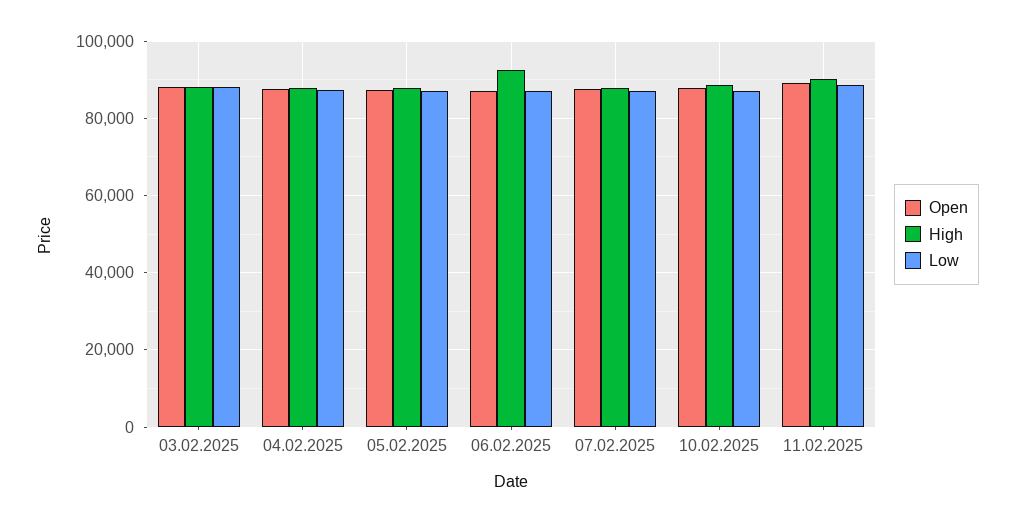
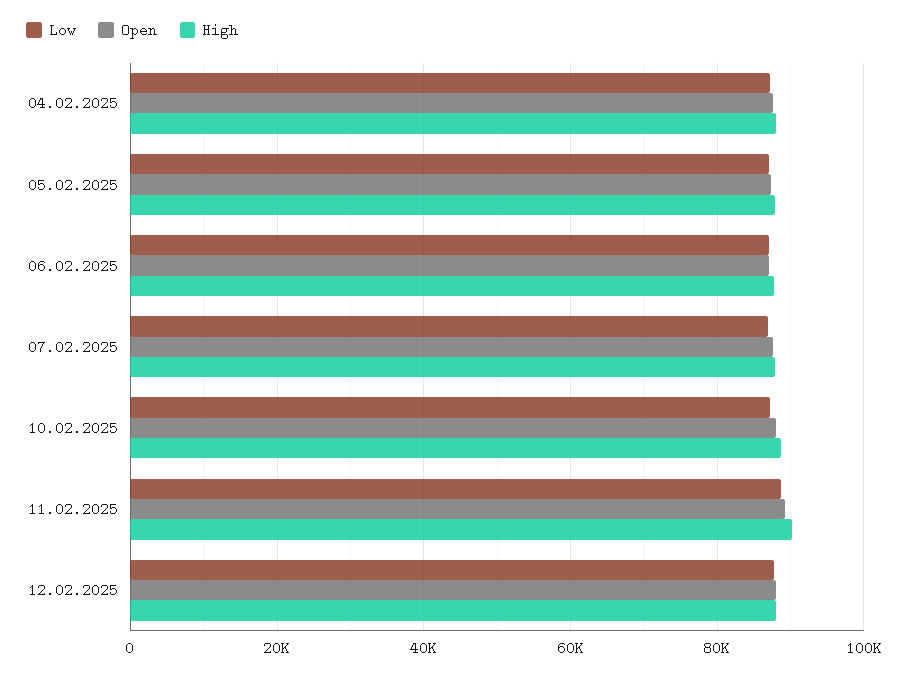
Open, 03.02.2025: 88000 -> none
High, 03.02.2025: 88000 -> none
Low, 03.02.2025: 88000 -> none
High, 06.02.2025: 92000 -> 88000
Low, 12.02.2025: none -> 88000
Open, 12.02.2025: none -> 88000
High, 12.02.2025: none -> 88000

